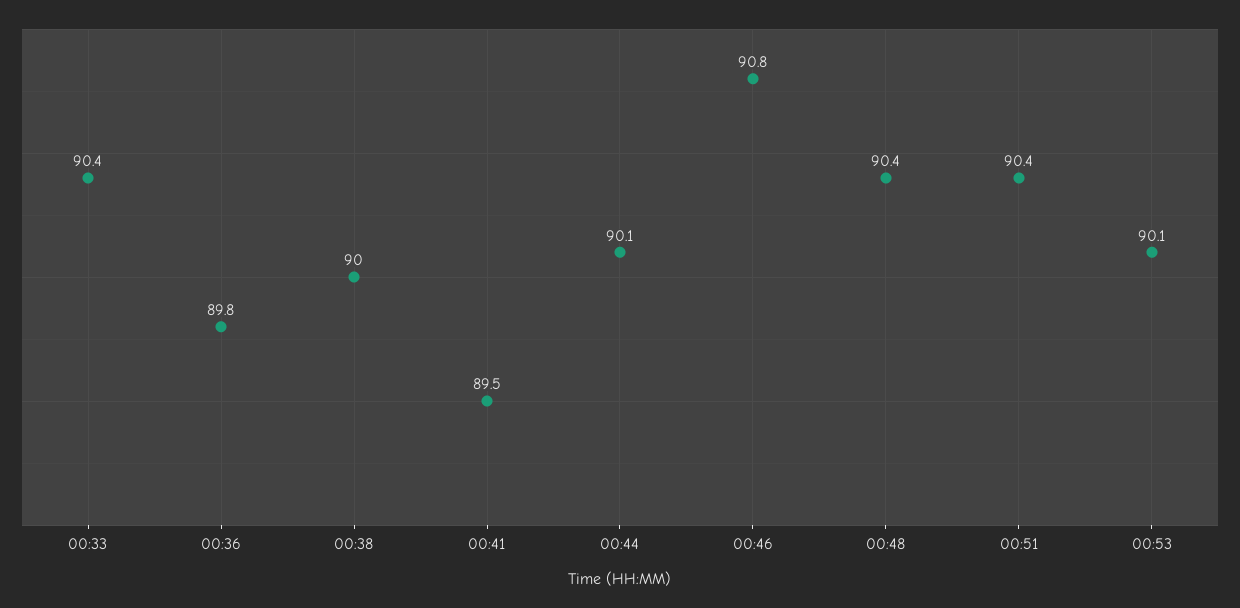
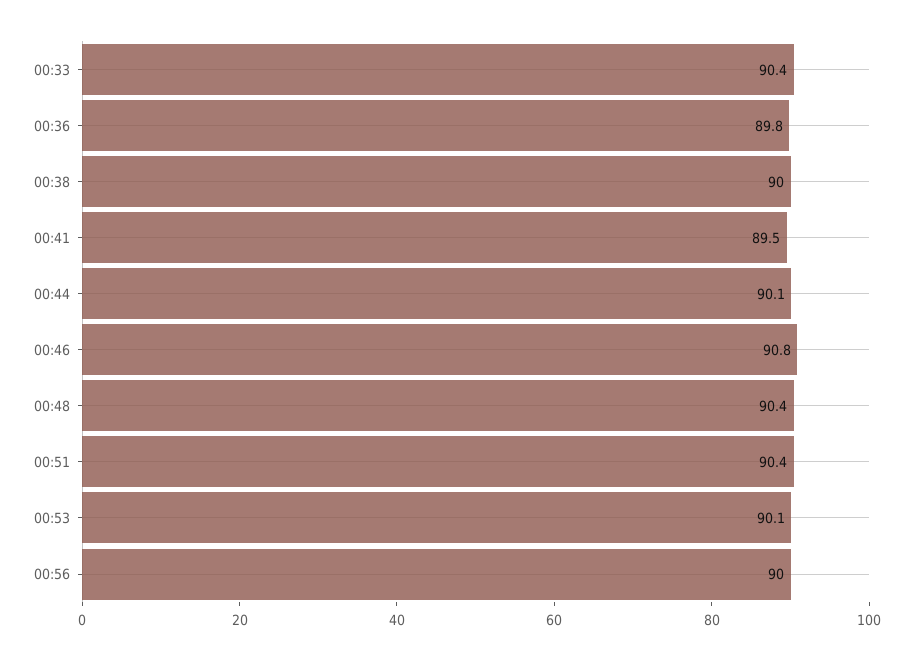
00:56: none -> 90

